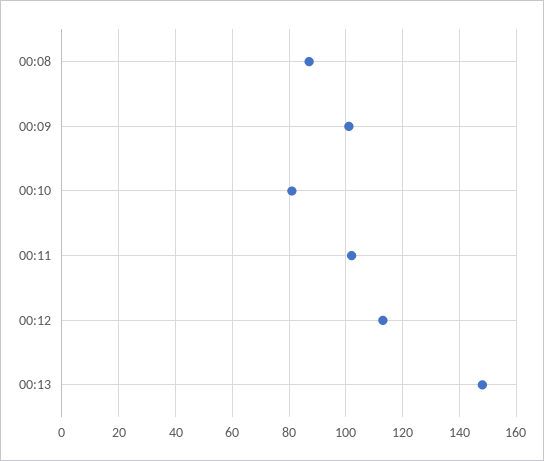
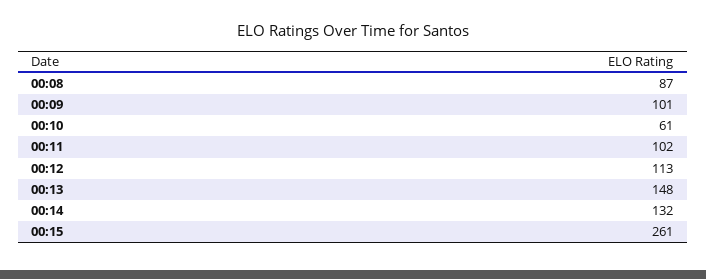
00:10: 80 -> 61
00:14: none -> 132
00:15: none -> 261

